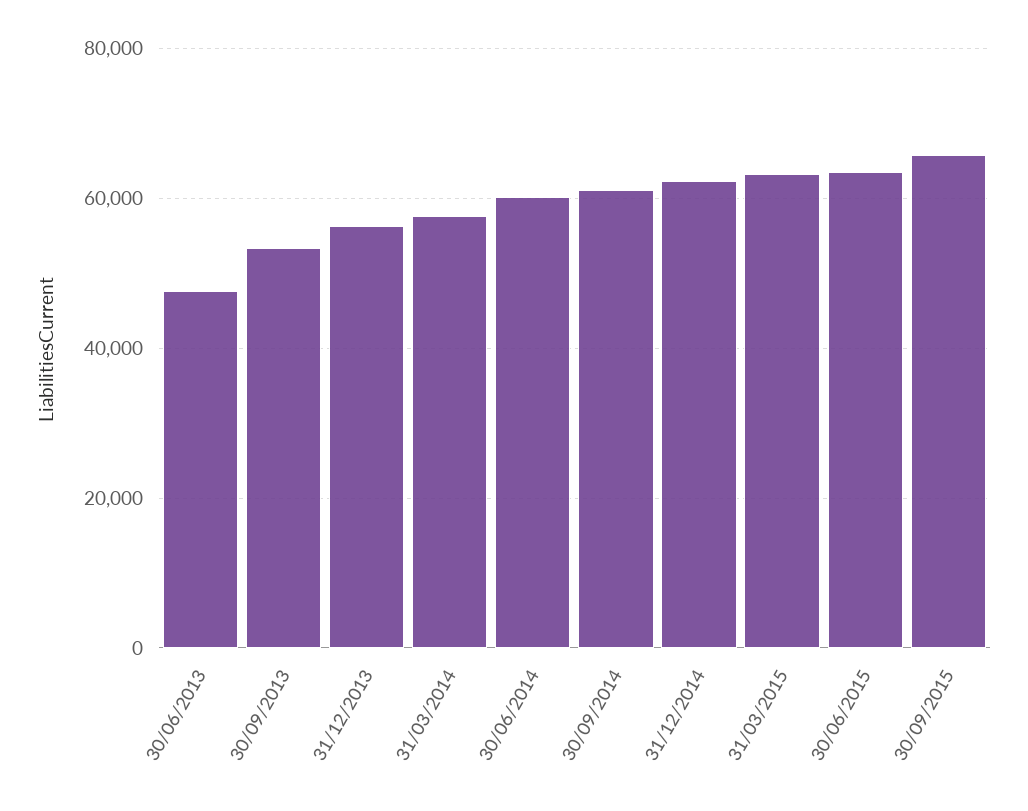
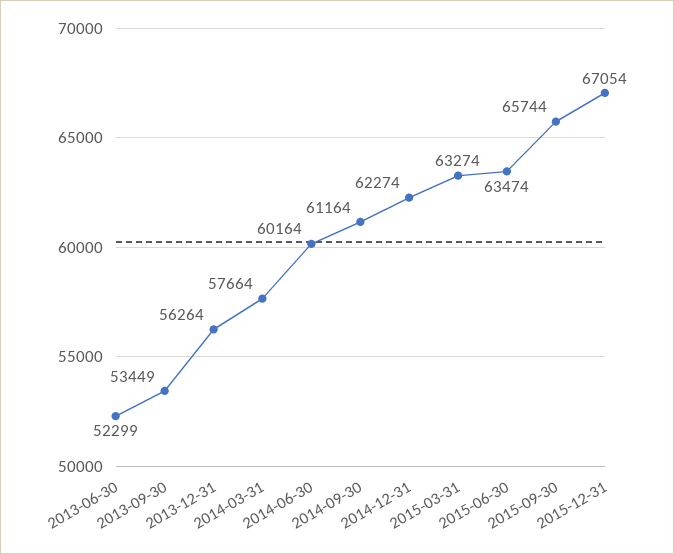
30/06/2013: 48000 -> 52299
2015-12-31: none -> 67054

